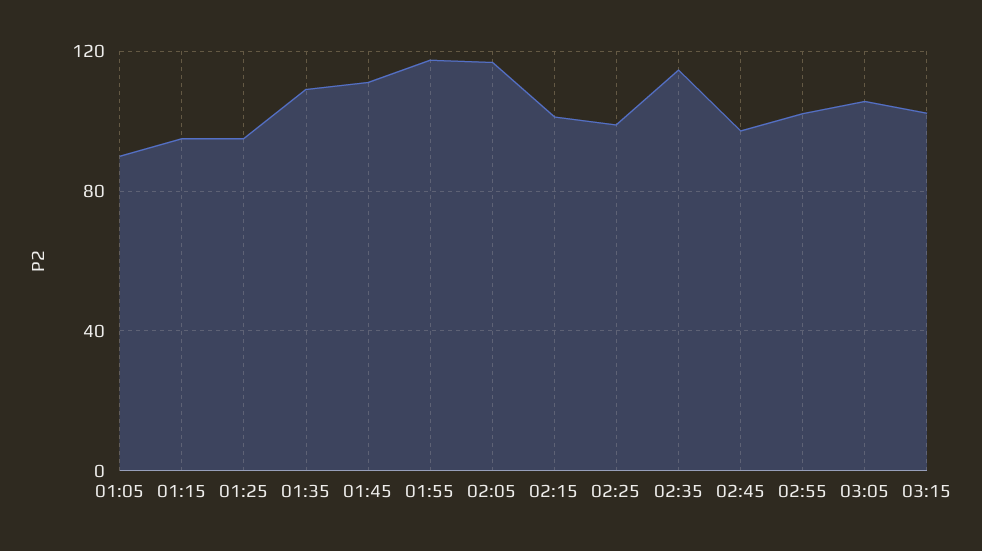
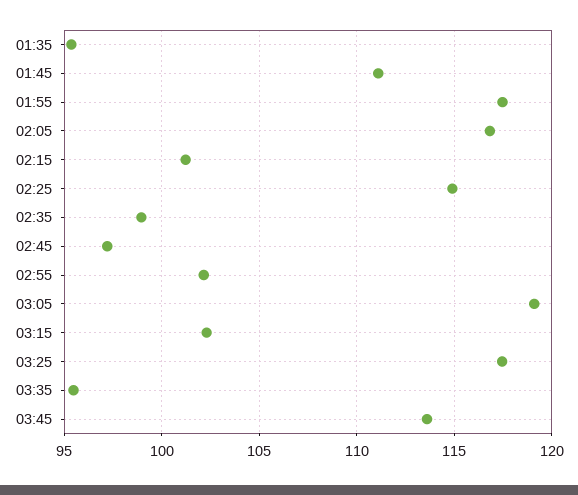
01:05: 90 -> none
01:15: 95 -> none
01:25: 95 -> none
01:35: 110 -> 95.5
02:25: 100 -> 115
02:35: 115 -> 99
03:05: 105 -> 119
03:25: none -> 117.5
03:35: none -> 95.5
03:45: none -> 113.5

